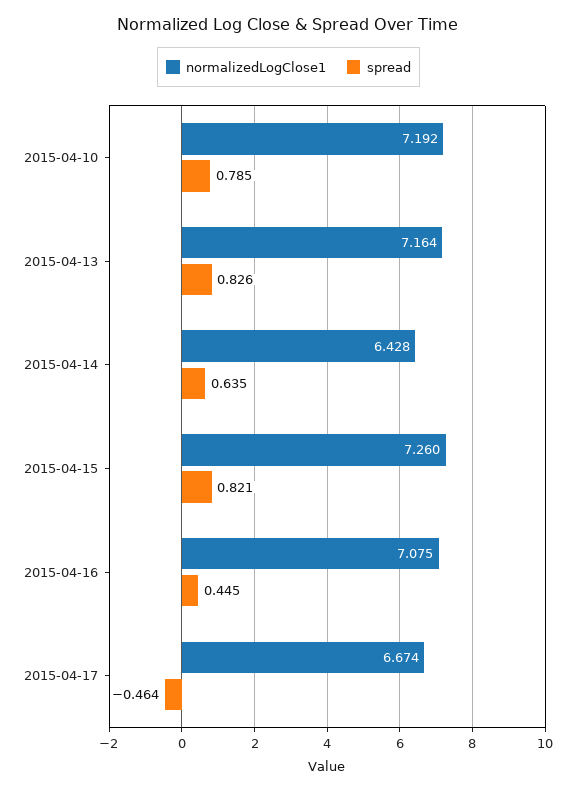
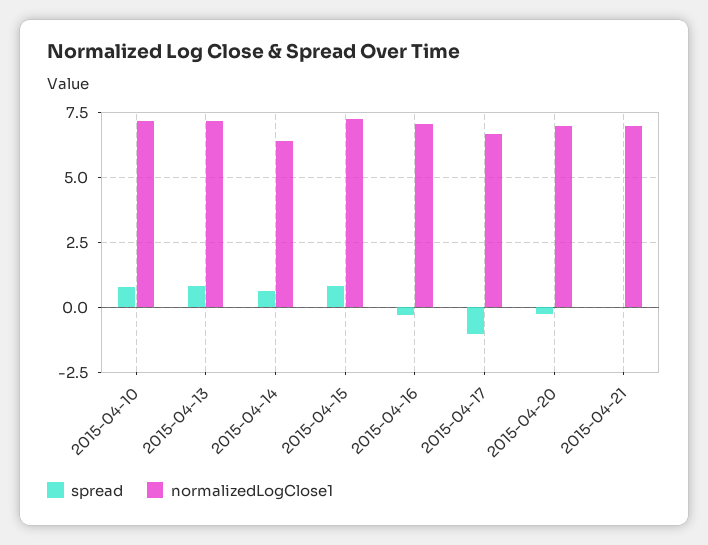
spread, 2015-04-16: 0.445 -> -0.25
spread, 2015-04-17: -0.464 -> -1
spread, 2015-04-20: none -> -0.25
normalizedLogClose1, 2015-04-20: none -> 7
spread, 2015-04-21: none -> 0
normalizedLogClose1, 2015-04-21: none -> 7

